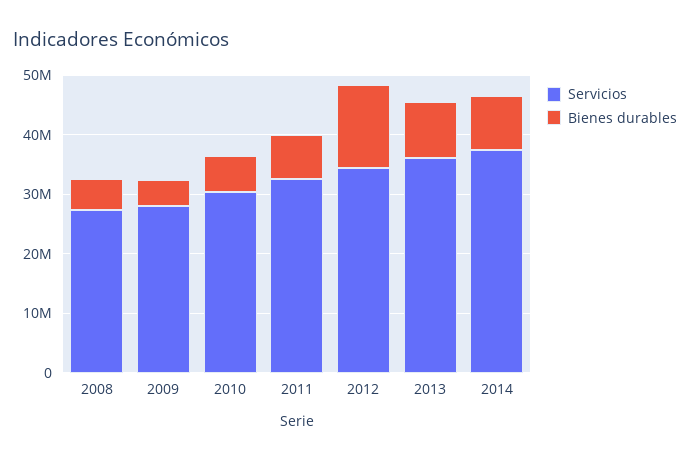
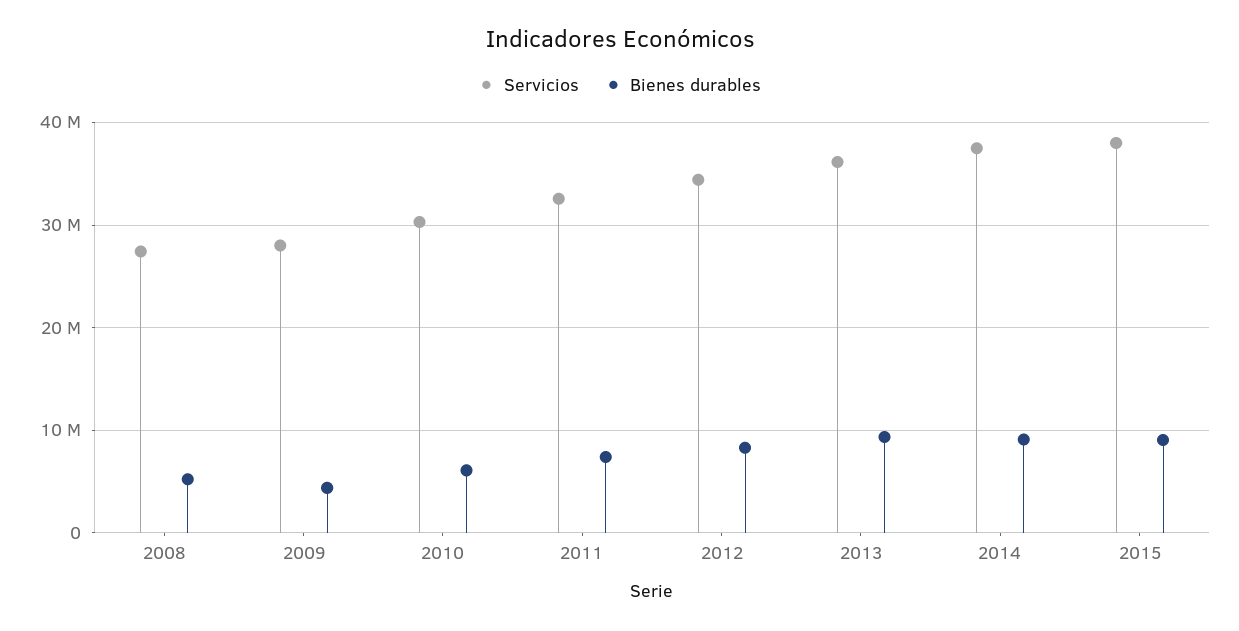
Bienes durables, 2012: 14000000 -> 8000000
Servicios, 2015: none -> 38000000
Bienes durables, 2015: none -> 9000000

